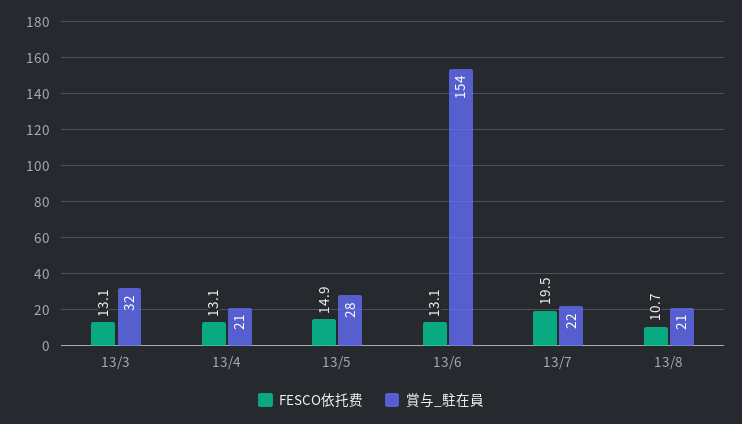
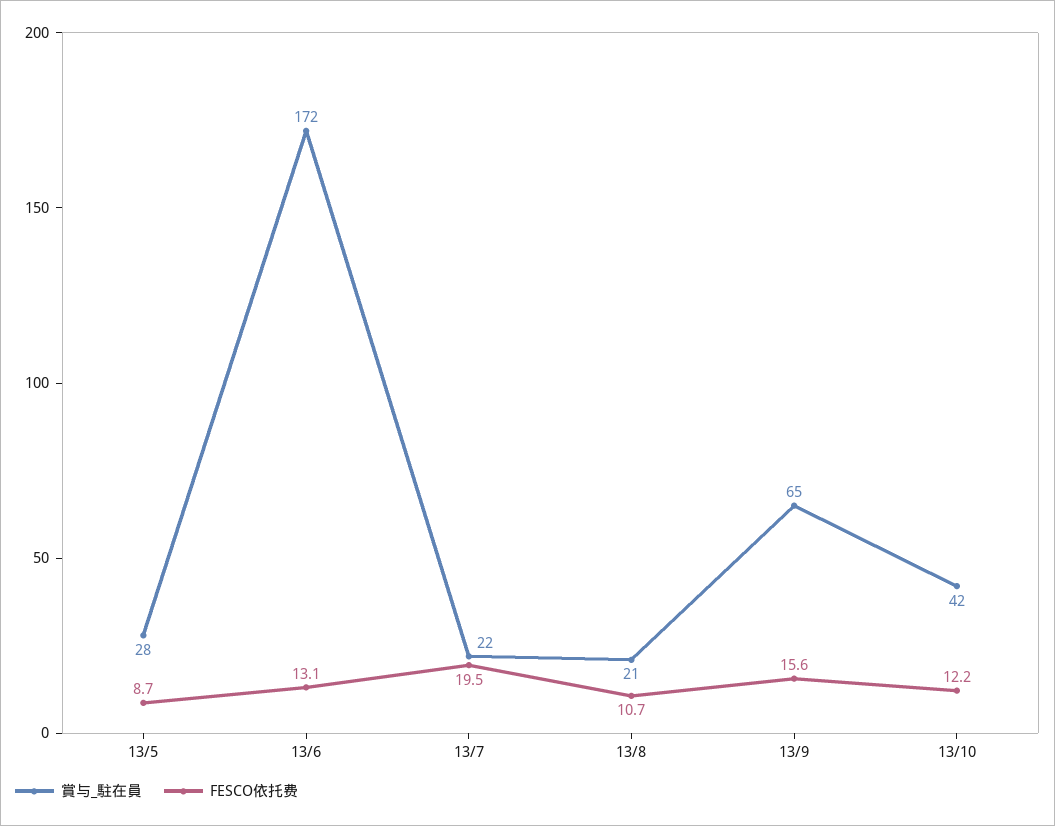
FESCO依托费, 13/3: 13.1 -> none
賞与_駐在員, 13/3: 32 -> none
FESCO依托费, 13/4: 13.1 -> none
賞与_駐在員, 13/4: 21 -> none
FESCO依托费, 13/5: 14.9 -> 8.7
賞与_駐在員, 13/6: 154 -> 172
賞与_駐在員, 13/9: none -> 65
FESCO依托费, 13/9: none -> 15.6
賞与_駐在員, 13/10: none -> 42
FESCO依托费, 13/10: none -> 12.2

